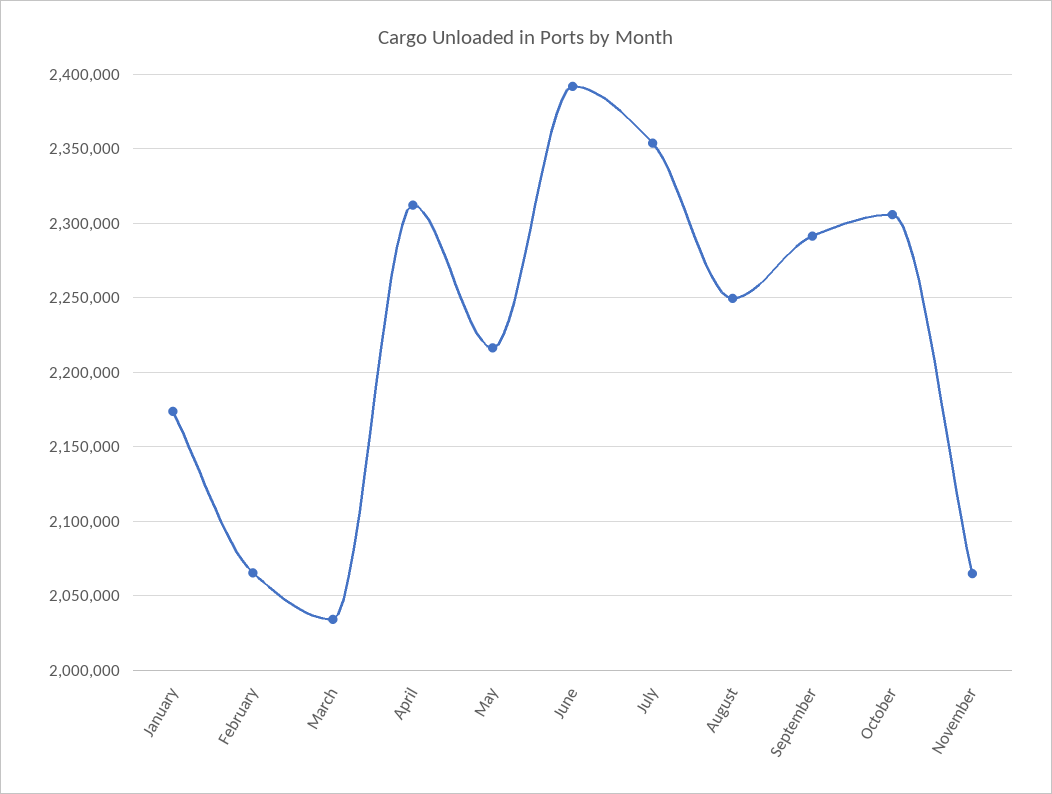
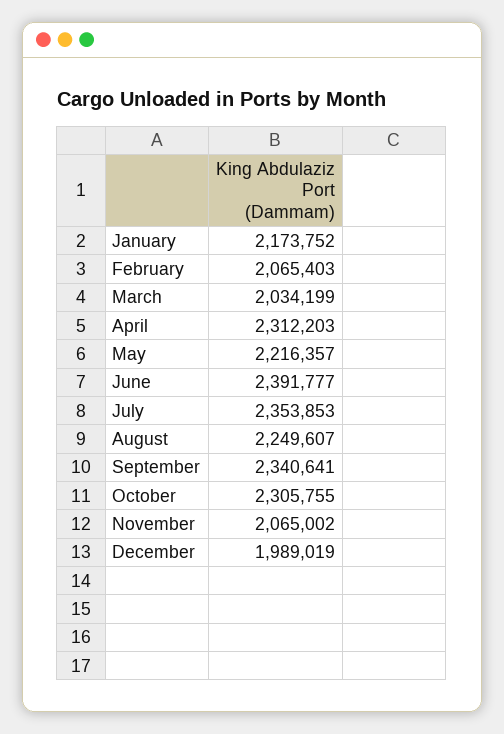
September: 2290000 -> 2340641
December: none -> 1989019

